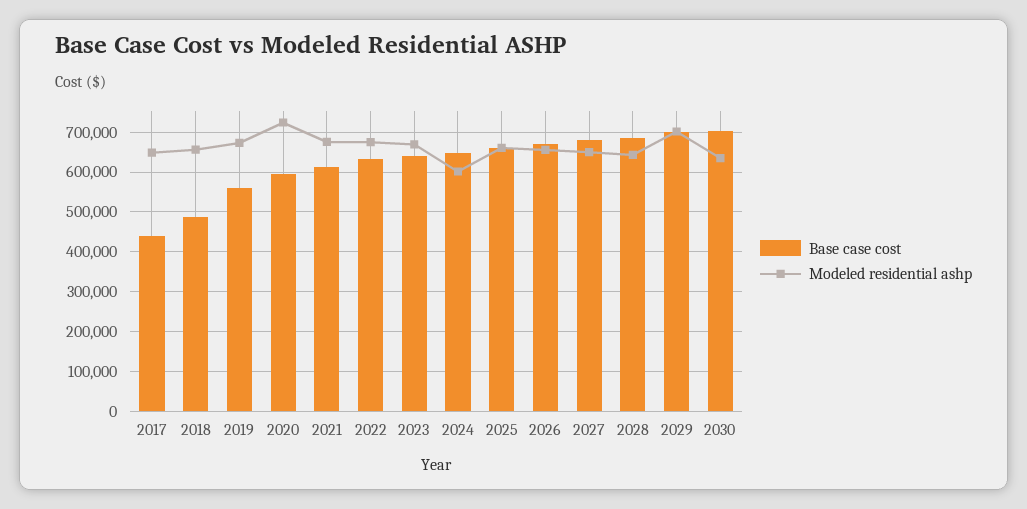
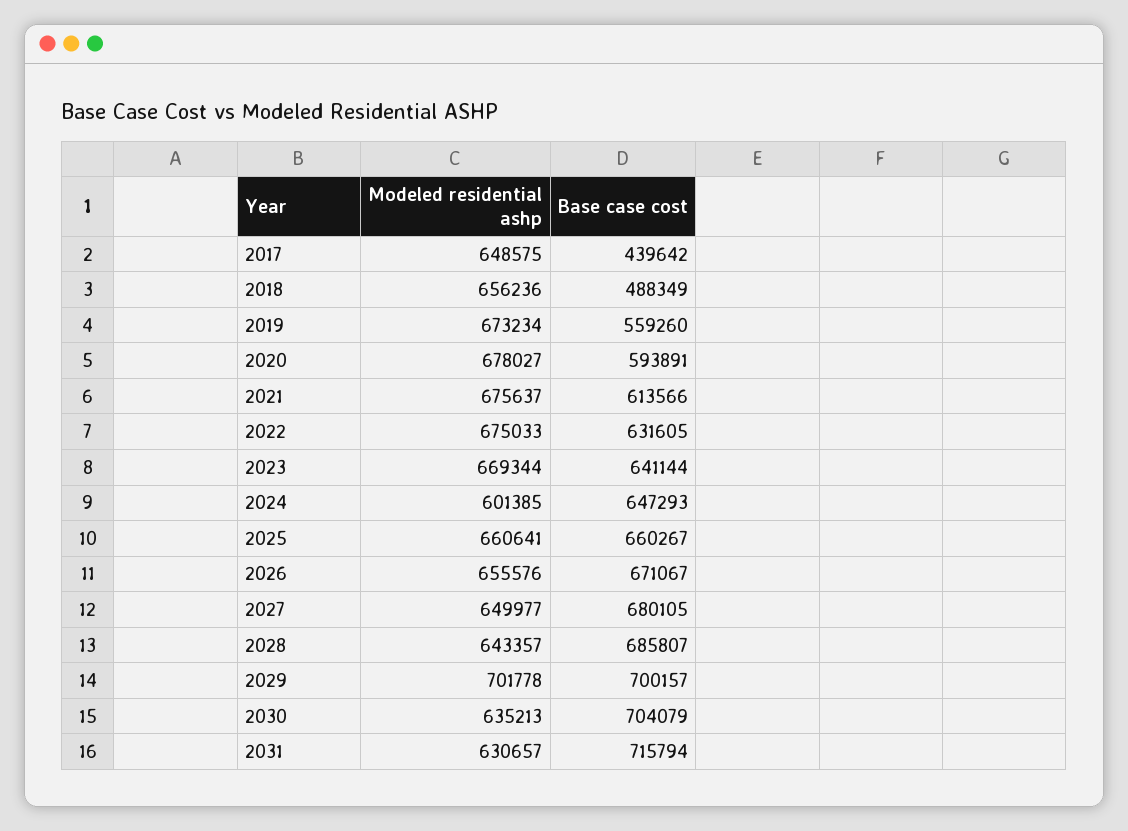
Modeled residential ashp, 2020: 720000 -> 678027
Modeled residential ashp, 2031: none -> 630657
Base case cost, 2031: none -> 715794

